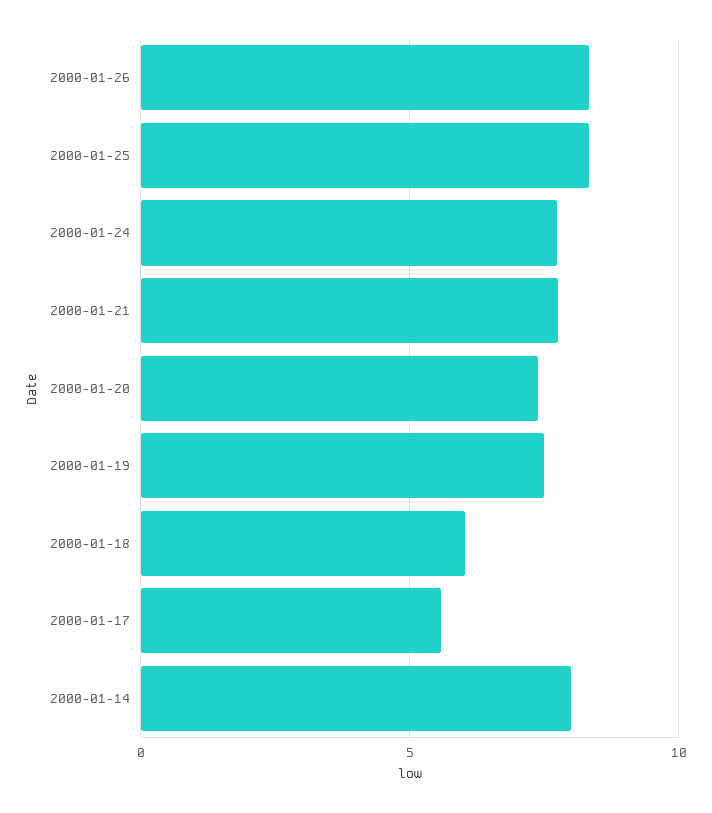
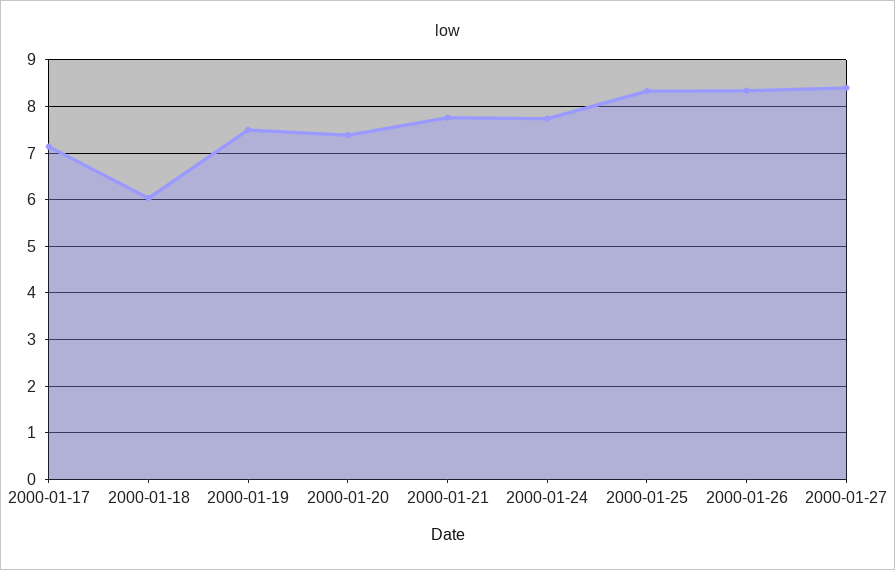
2000-01-17: 5.5 -> 7.2
2000-01-14: 8 -> none
2000-01-27: none -> 8.4

